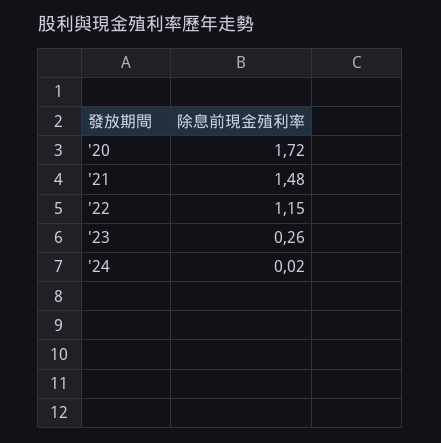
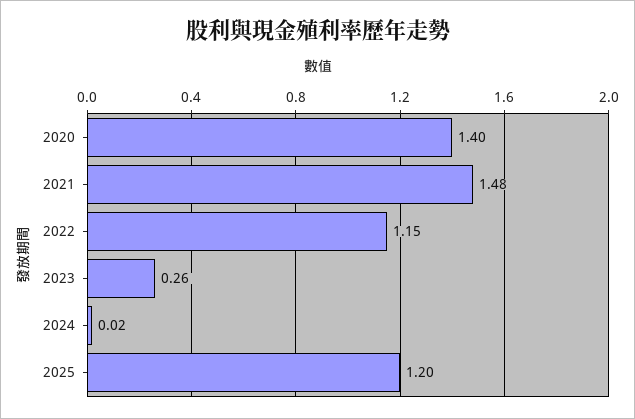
'20: 1.72 -> 1.4
2025: none -> 1.2

